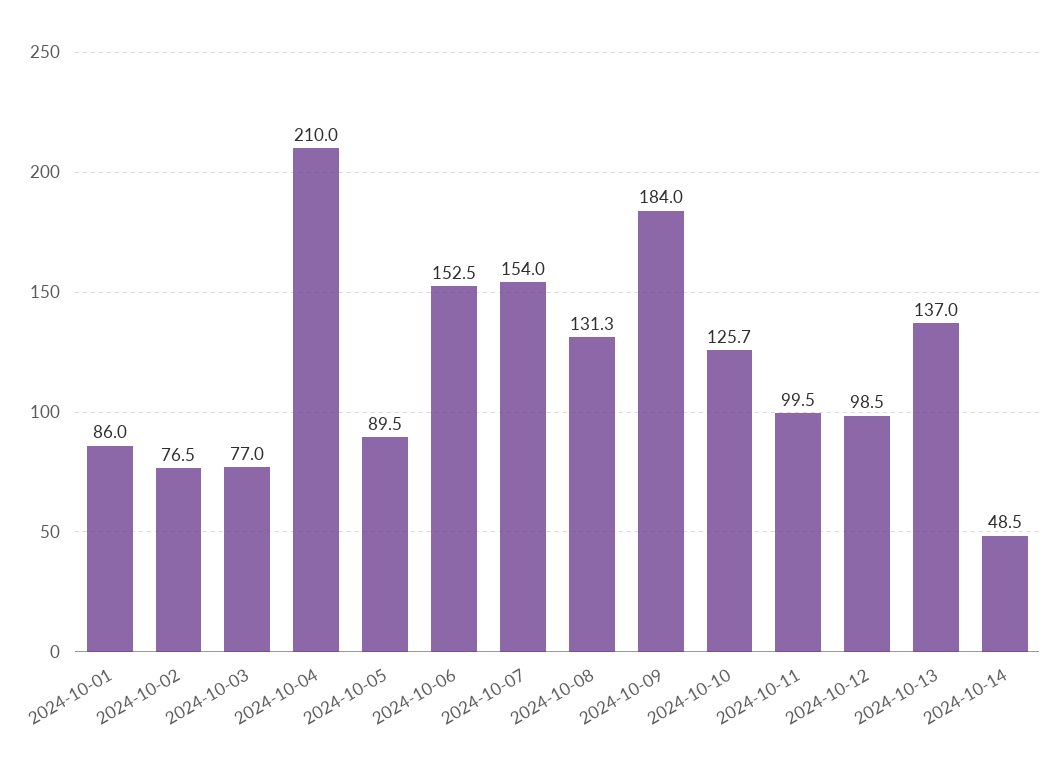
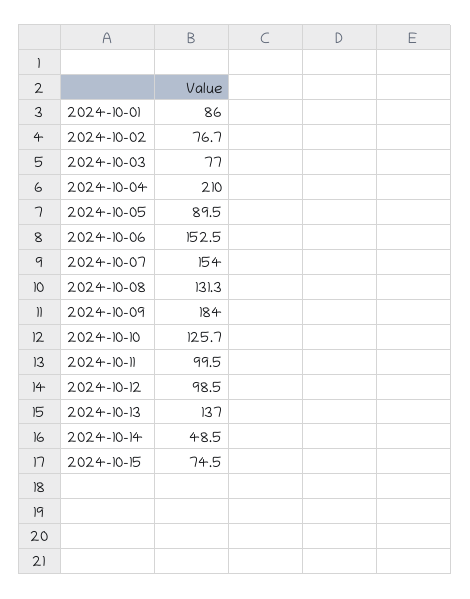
2024-10-02: 76.5 -> 76.7
2024-10-15: none -> 74.5

